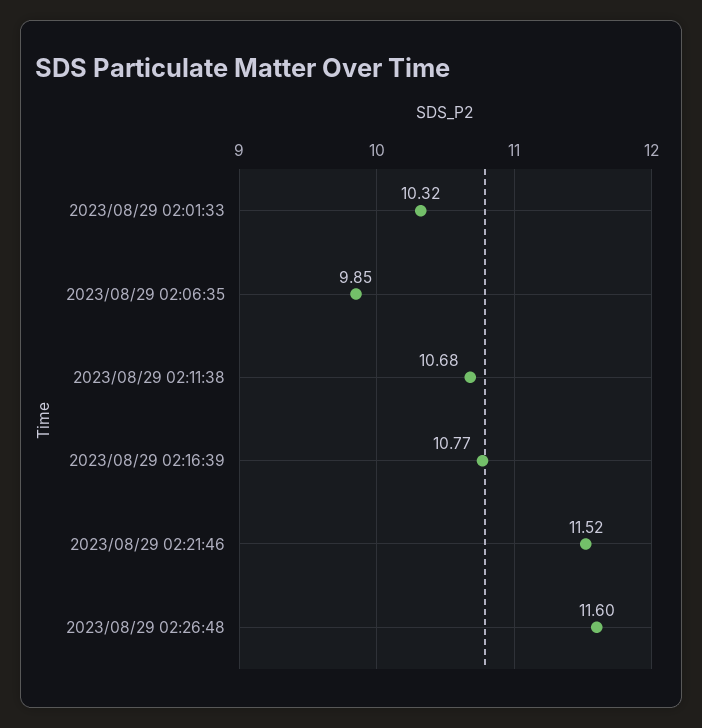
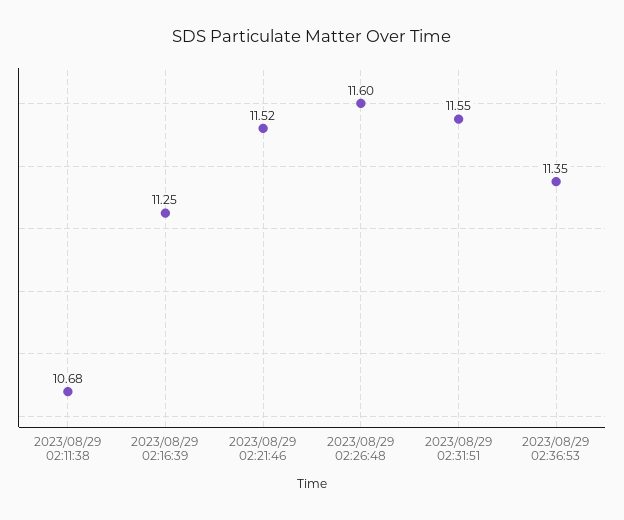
2023/08/29 02:01:33: 10.32 -> none
2023/08/29 02:06:35: 9.85 -> none
2023/08/29 02:16:39: 10.77 -> 11.25
2023/08/29 02:31:51: none -> 11.55
2023/08/29 02:36:53: none -> 11.35

